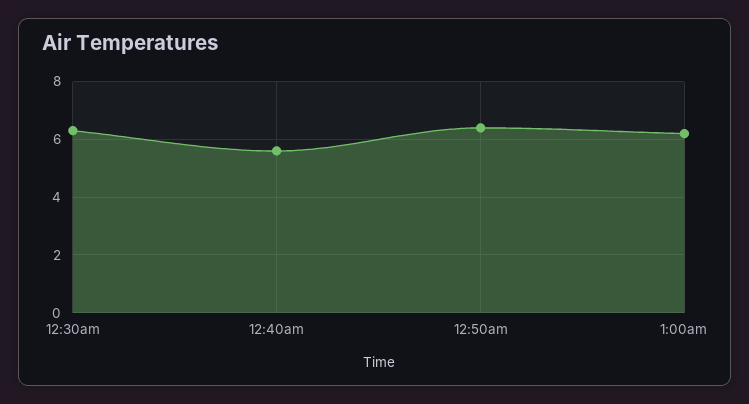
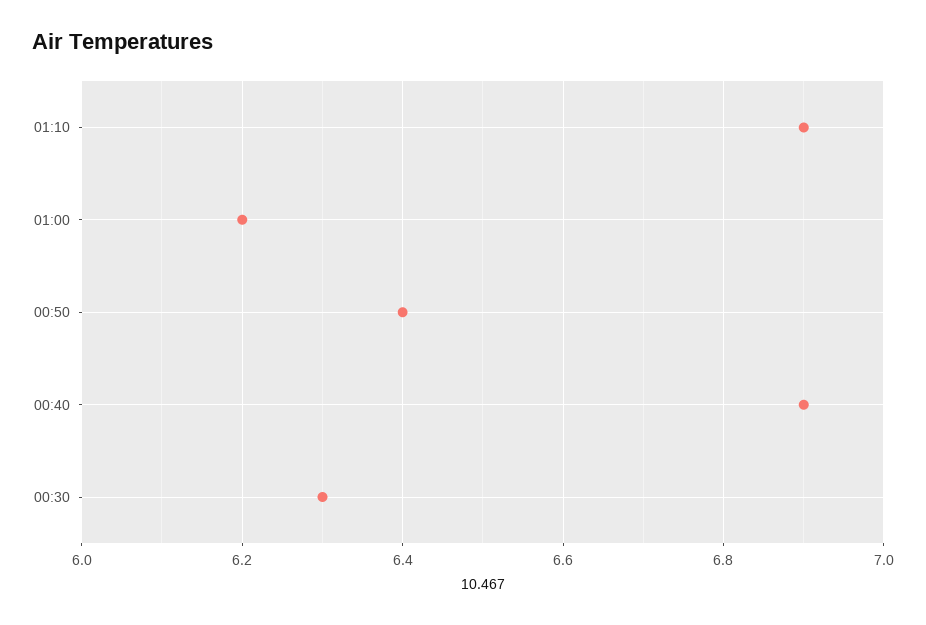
12:40am: 5.5 -> 6.9
01:10: none -> 6.9

